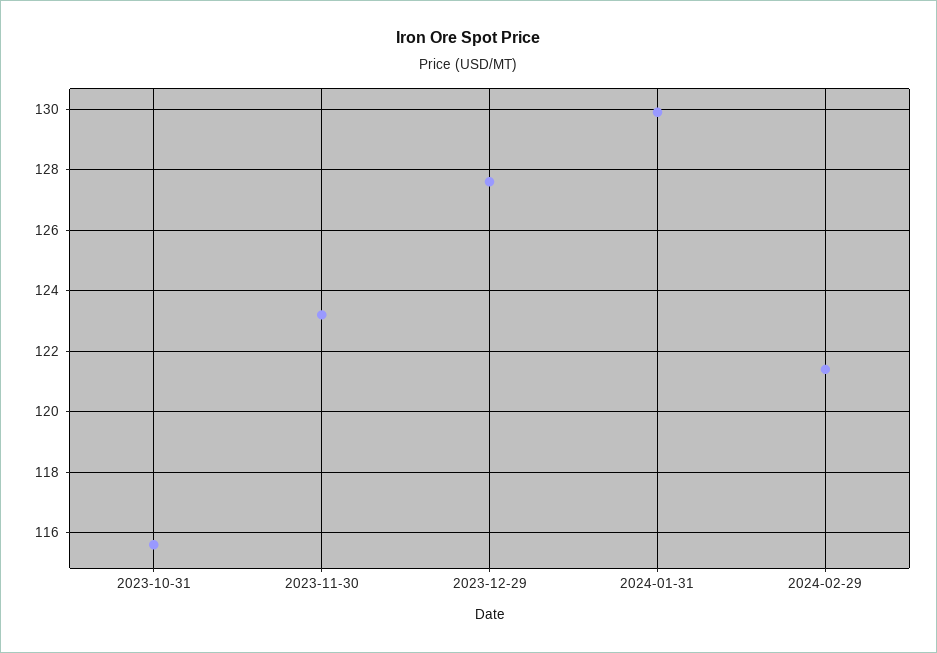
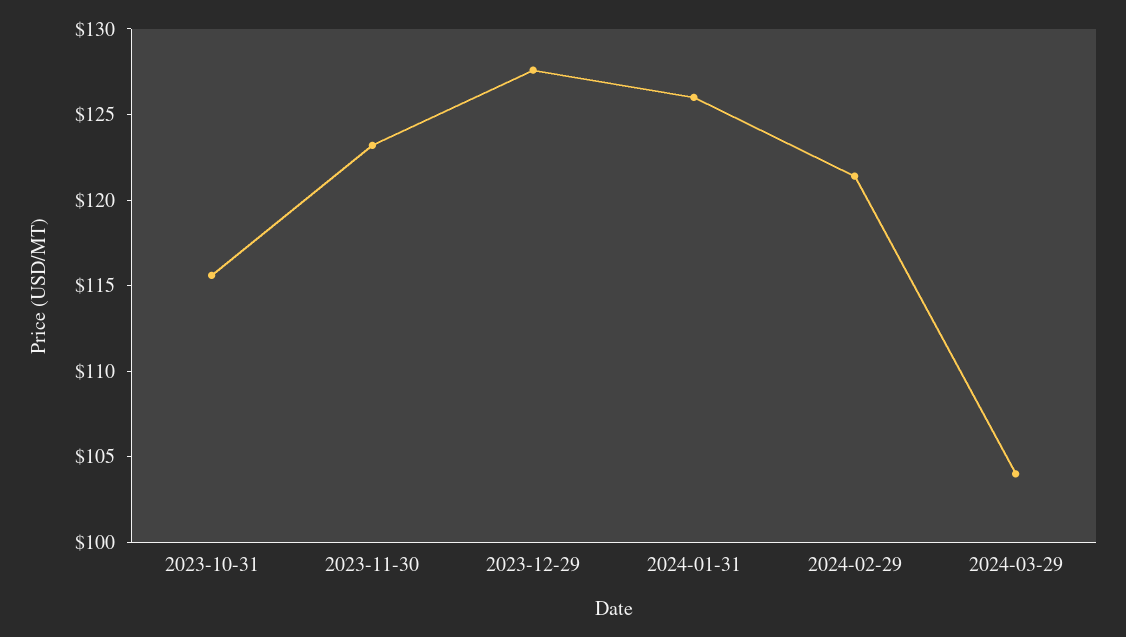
2024-01-31: 130 -> 126
2024-03-29: none -> 104

